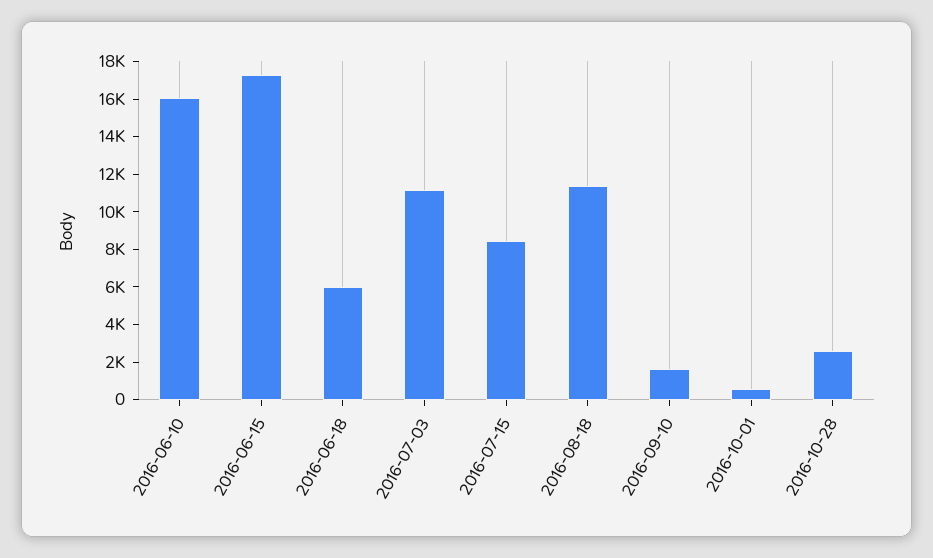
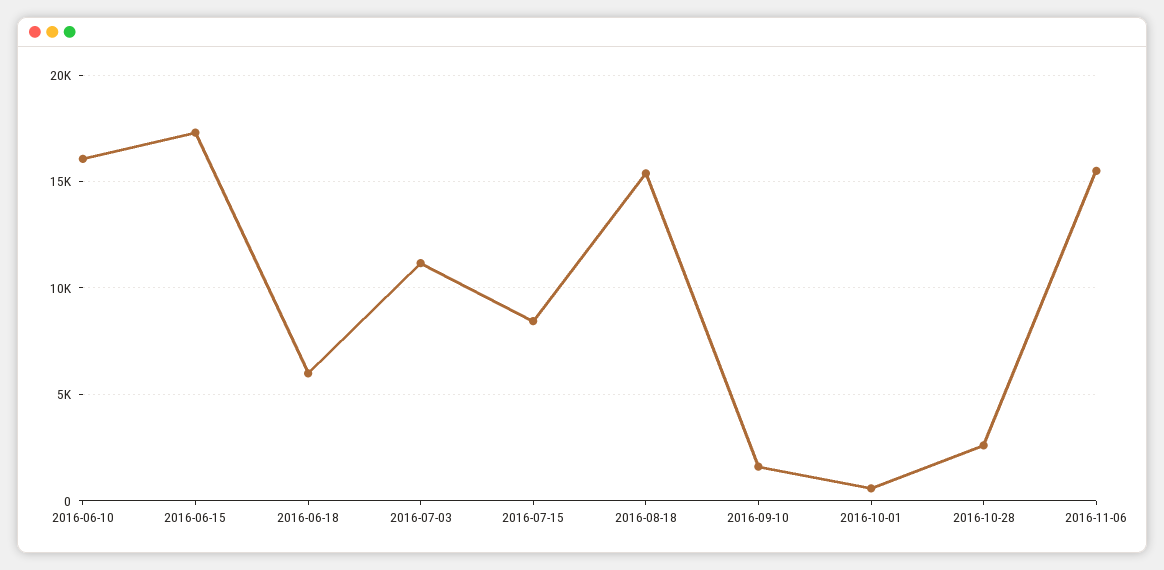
2016-08-18: 11500 -> 15500
2016-11-06: none -> 15500

